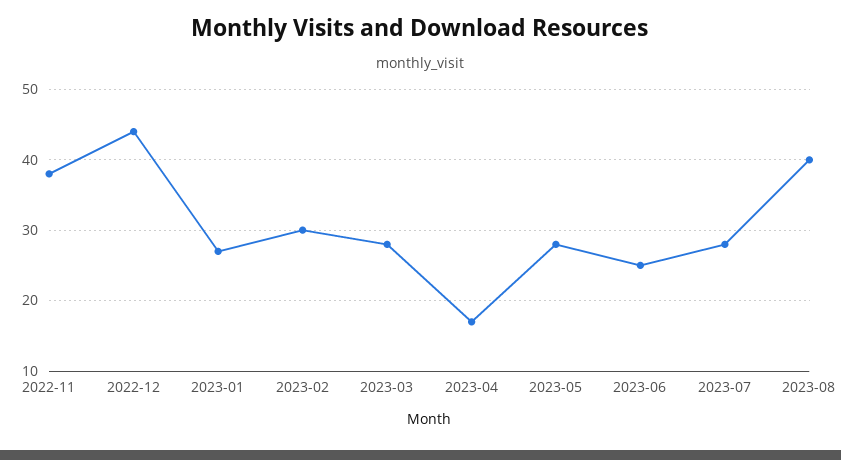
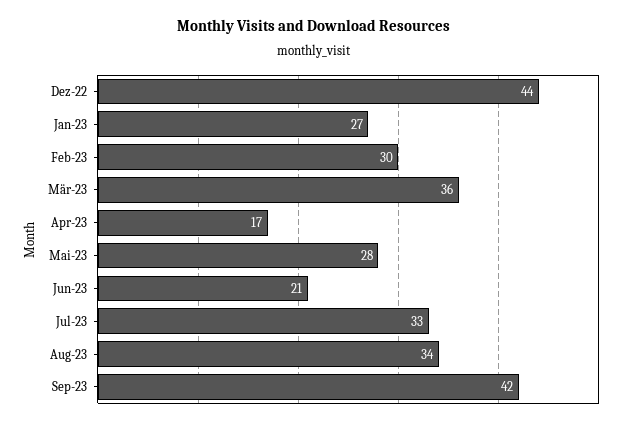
2022-11: 38 -> none
2023-03: 28 -> 36
2023-06: 25 -> 21
2023-07: 28 -> 33
2023-08: 40 -> 34
Sep-23: none -> 42

